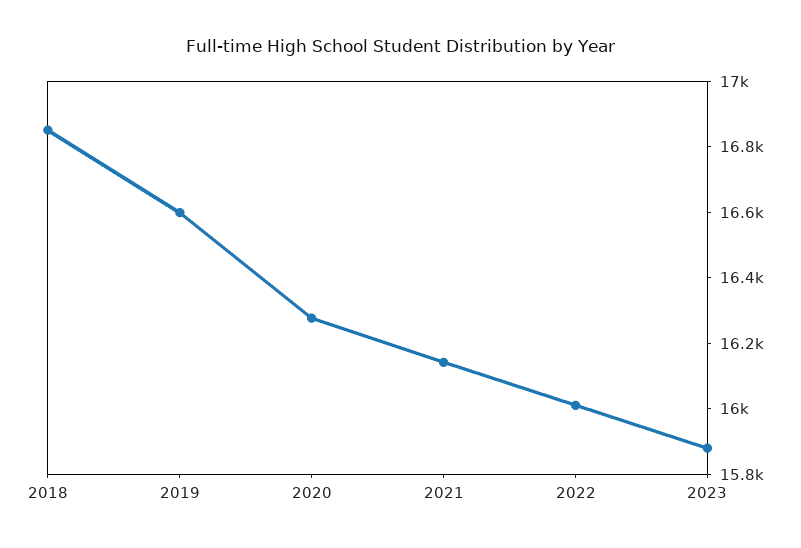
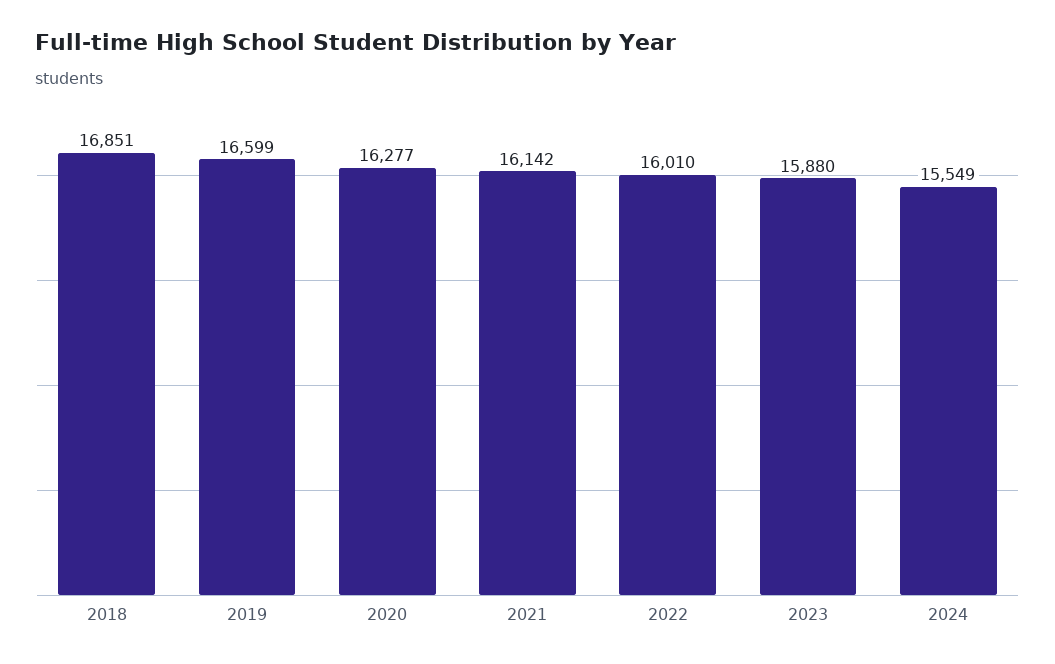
2024: none -> 15549

